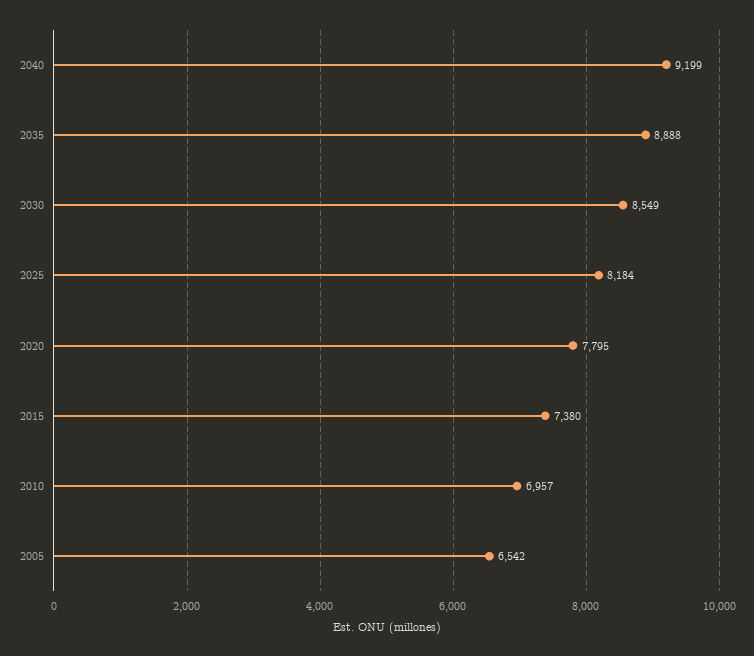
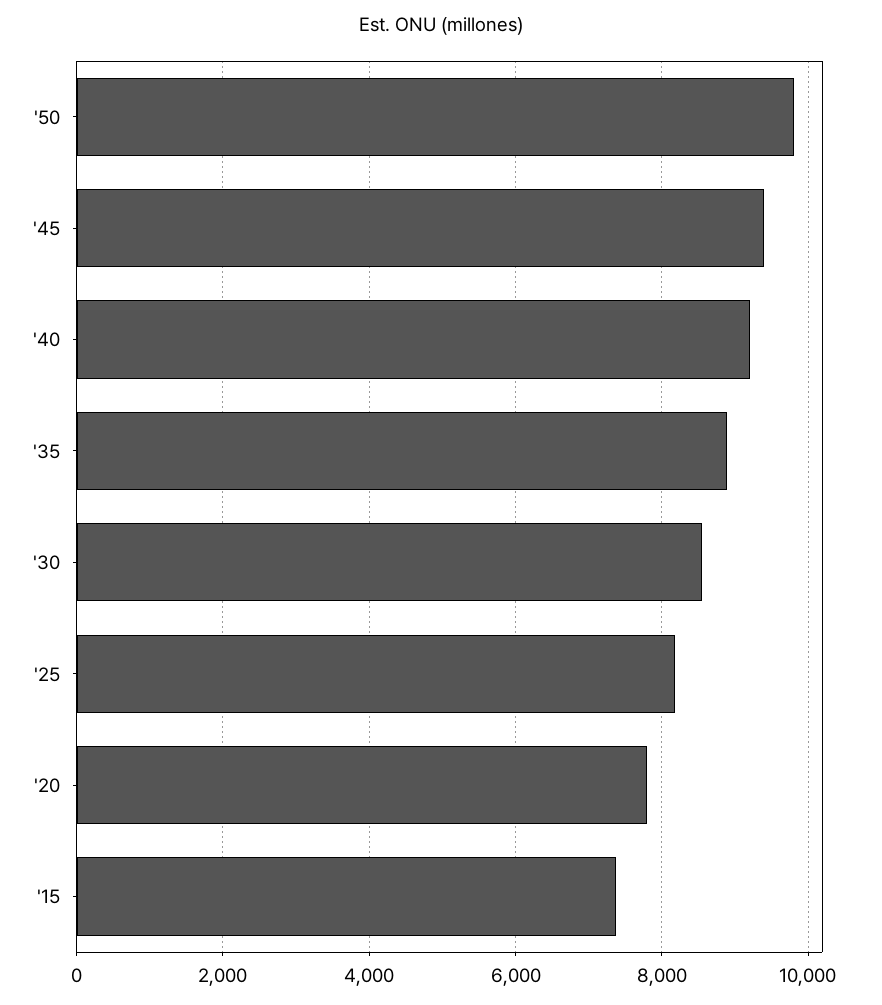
2010: 6957 -> none
2005: 6542 -> none
'50: none -> 9800
'45: none -> 9400

